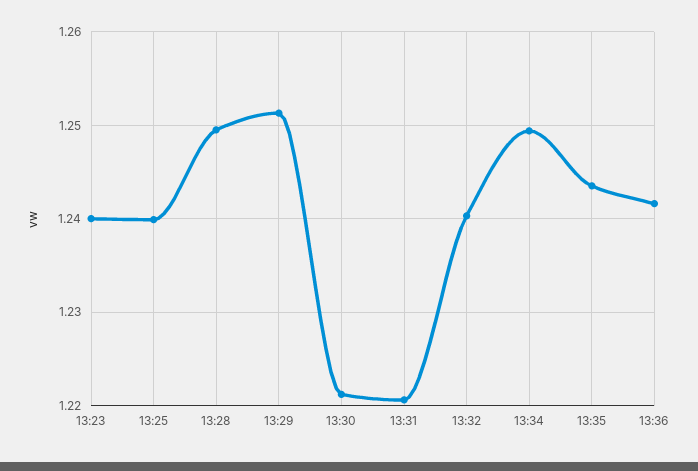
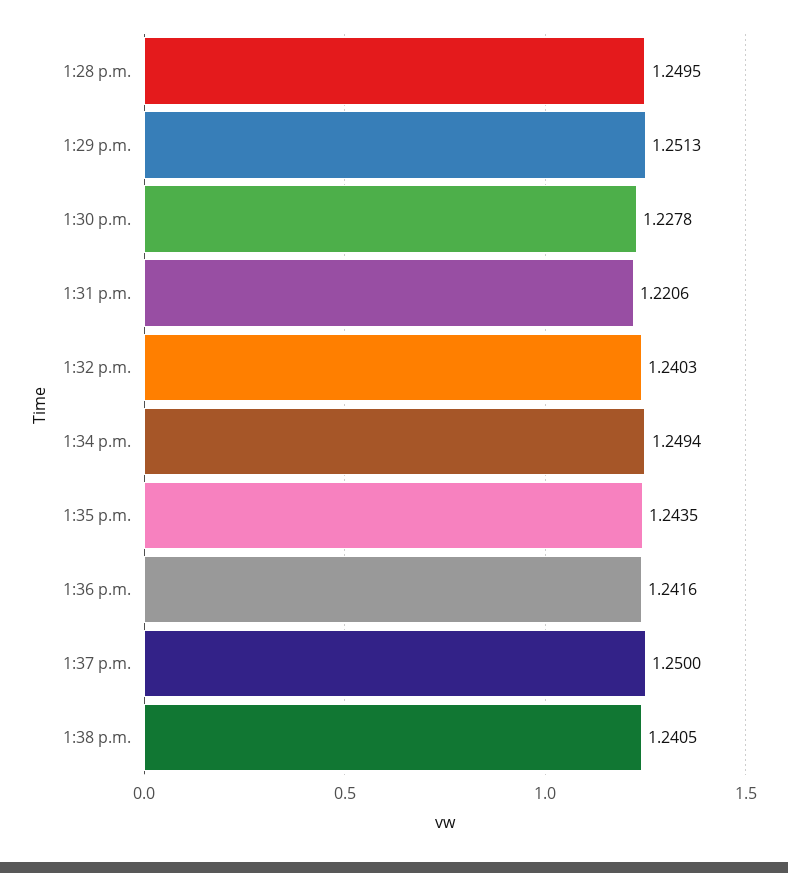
13:23: 1.24 -> none
13:25: 1.24 -> none
13:30: 1.221 -> 1.2278
1:37 p.m.: none -> 1.25
1:38 p.m.: none -> 1.2405

